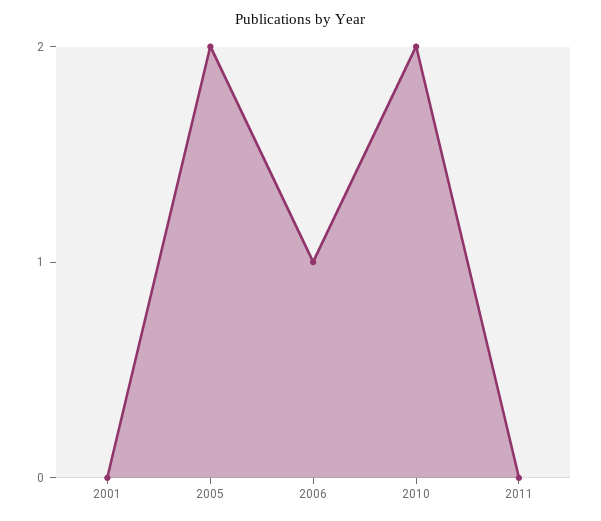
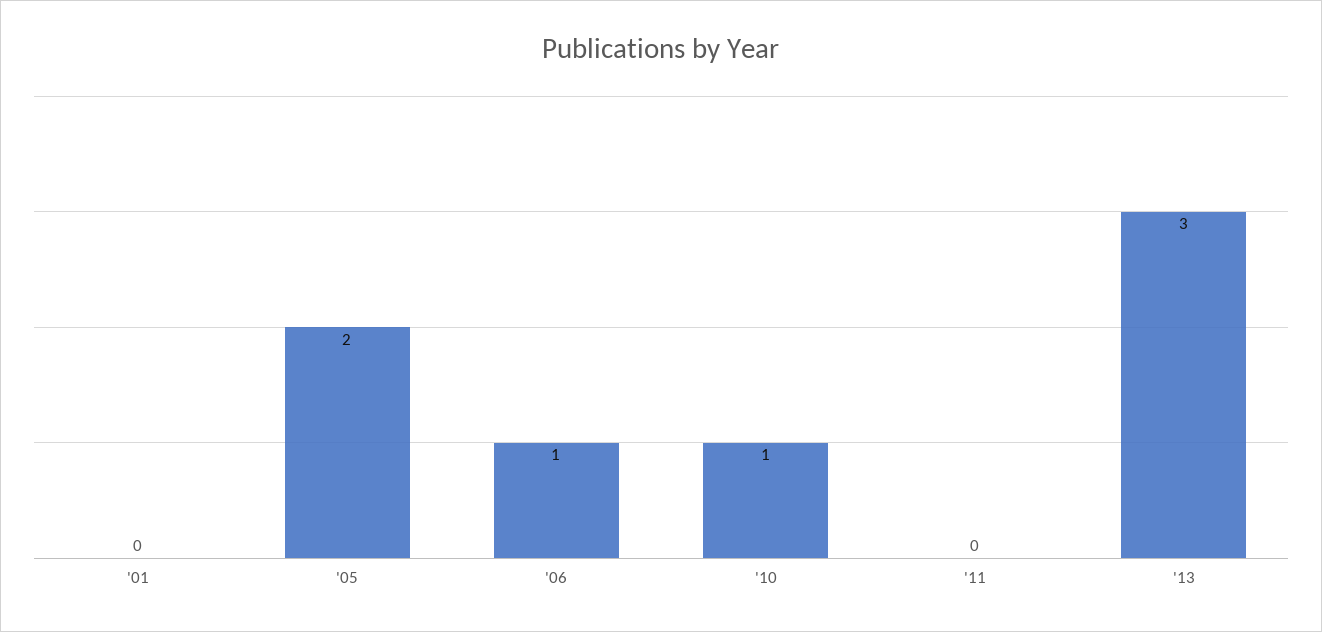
2010: 2 -> 1
'13: none -> 3

